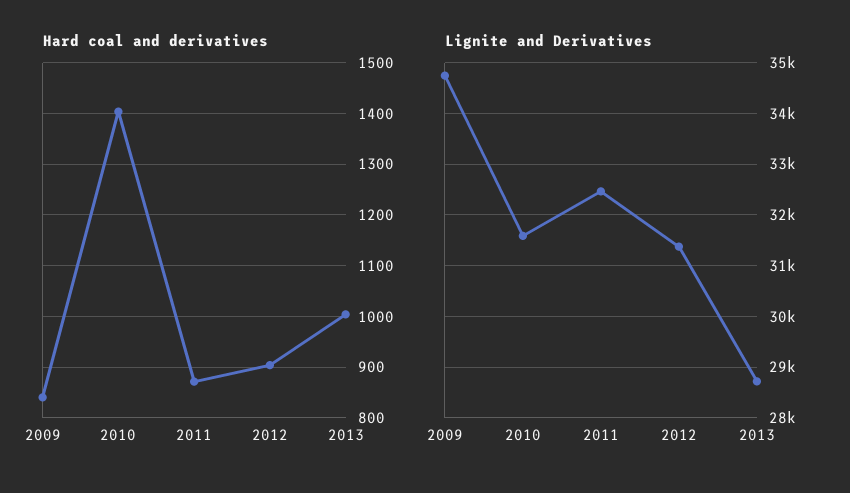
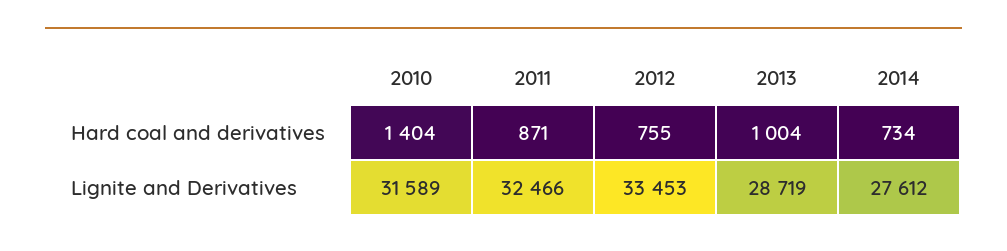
Hard coal and derivatives, 2009: 840 -> none
Hard coal and derivatives, 2012: 900 -> 755
Lignite and Derivatives, 2009: 34800 -> none
Lignite and Derivatives, 2012: 31400 -> 33453
Hard coal and derivatives, 2014: none -> 734
Lignite and Derivatives, 2014: none -> 27612

